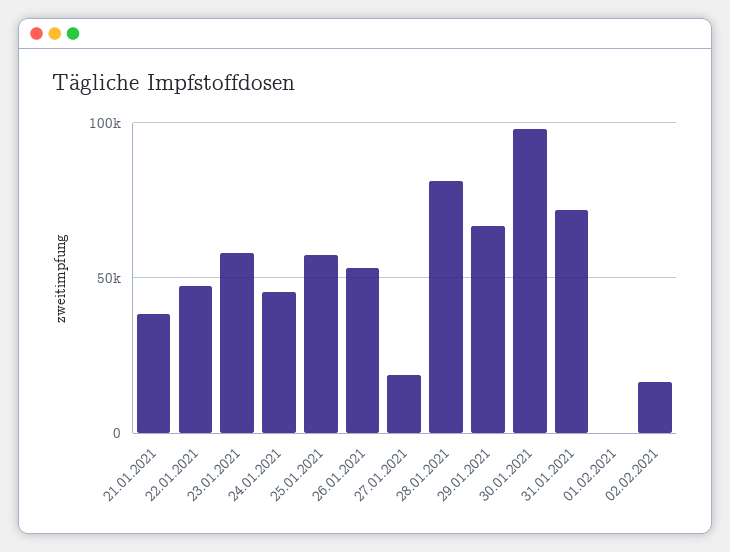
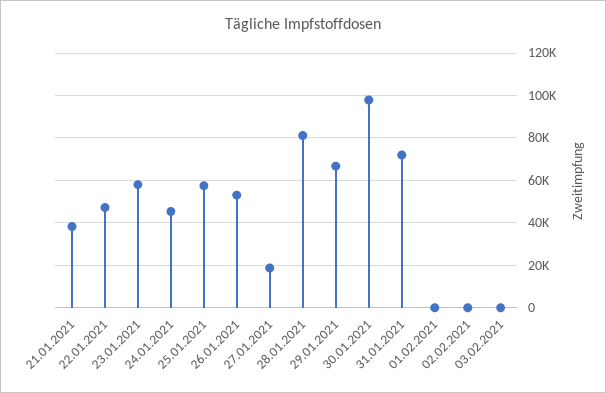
02.02.2021: 15000 -> 0
03.02.2021: none -> 0

